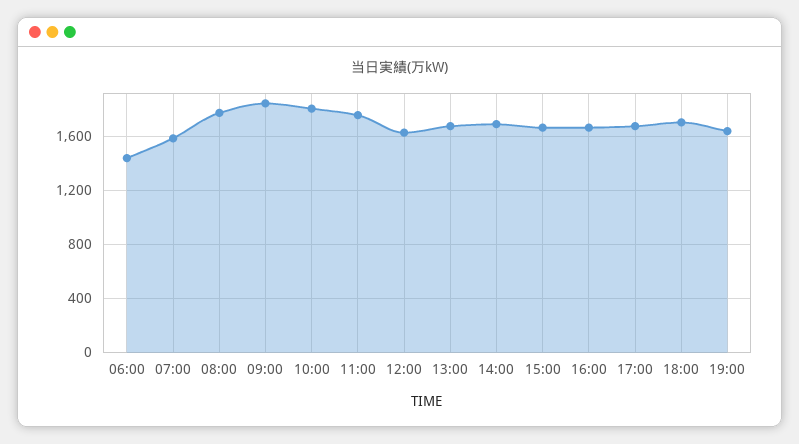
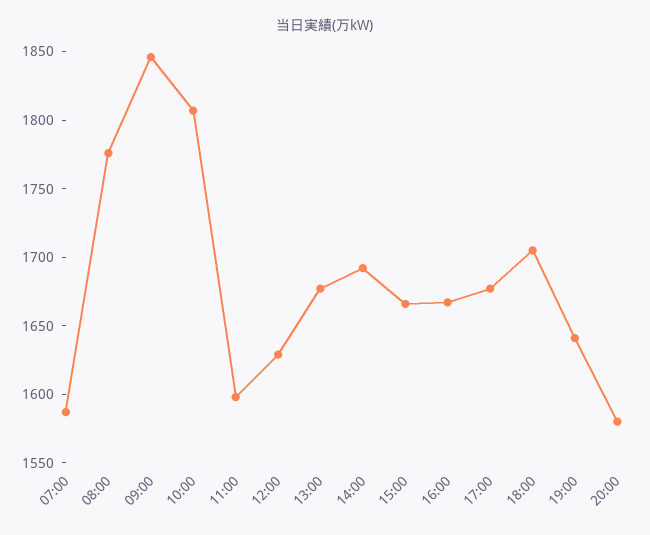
06:00: 1450 -> none
11:00: 1750 -> 1600
20:00: none -> 1580

